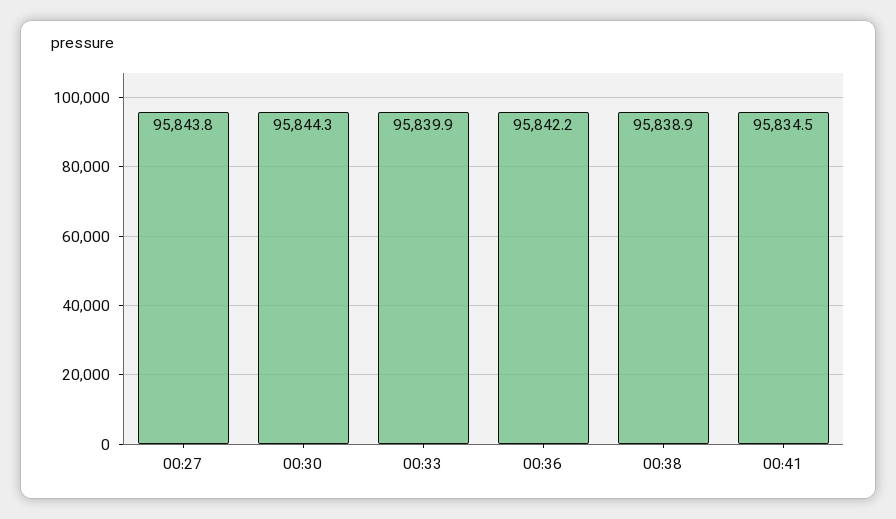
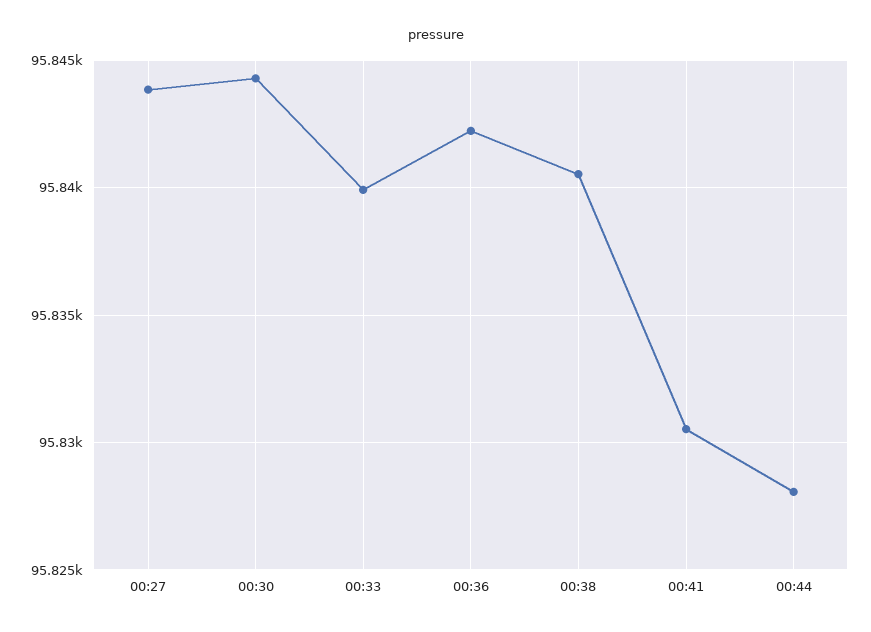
00:38: 95838.9 -> 95840.5
00:41: 95834.5 -> 95830.5
00:44: none -> 95828

